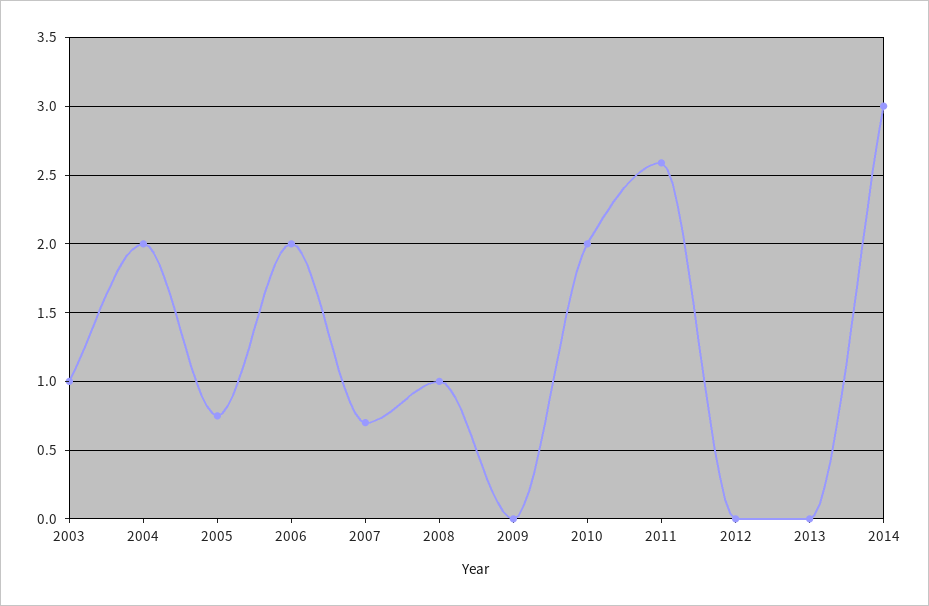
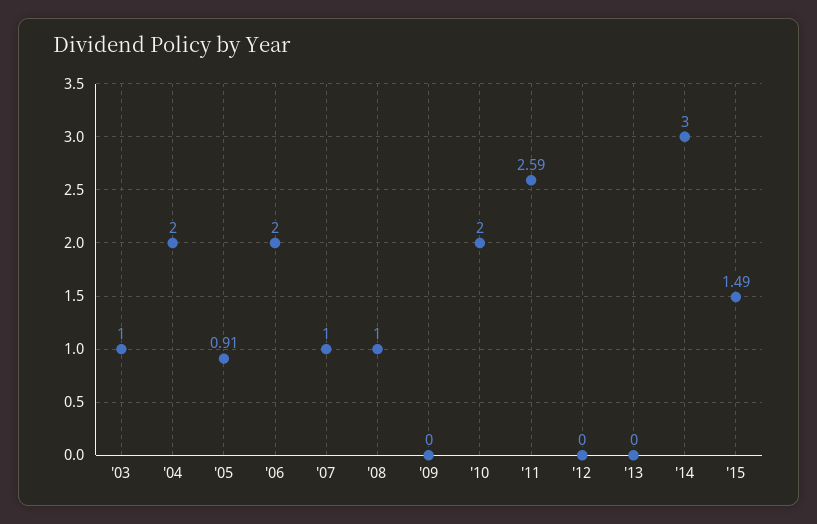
2005: 0.75 -> 0.91
2007: 0.7 -> 1
'15: none -> 1.49

